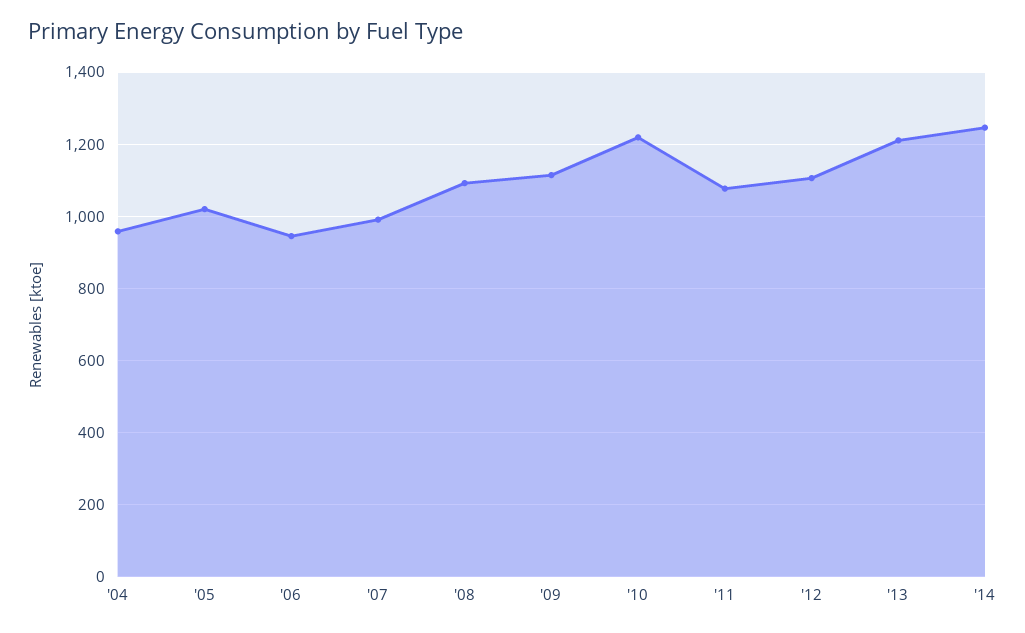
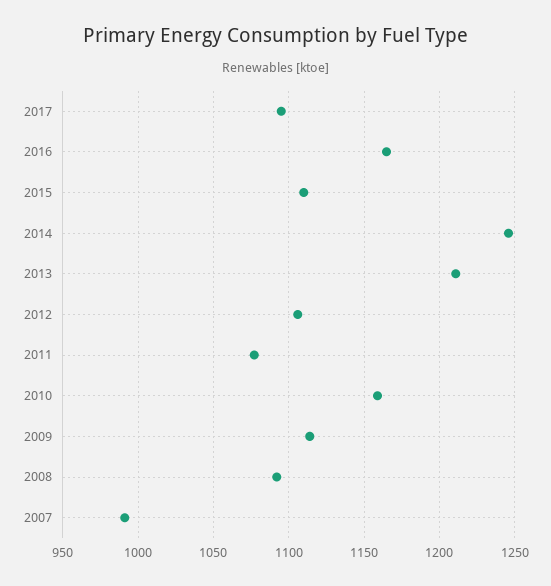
'04: 960 -> none
'05: 1020 -> none
'06: 940 -> none
'10: 1220 -> 1160
2017: none -> 1095
2016: none -> 1165
2015: none -> 1110

